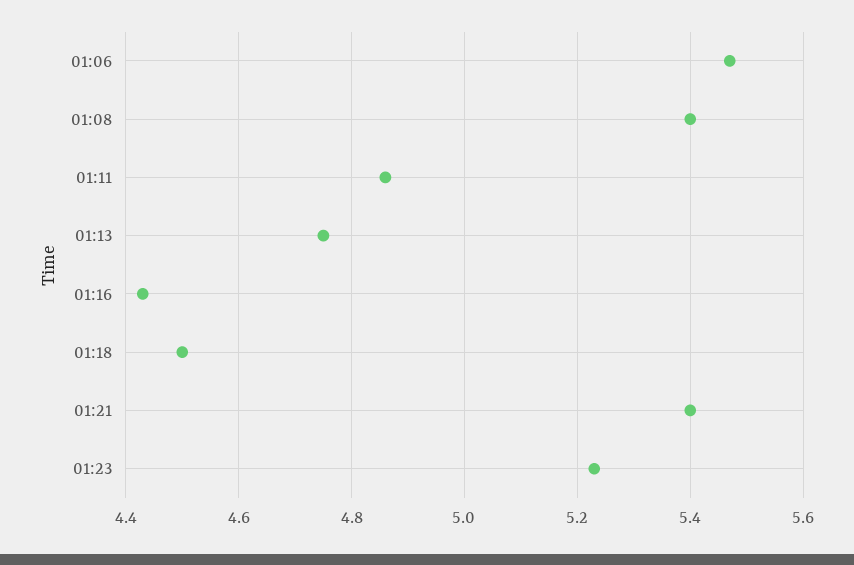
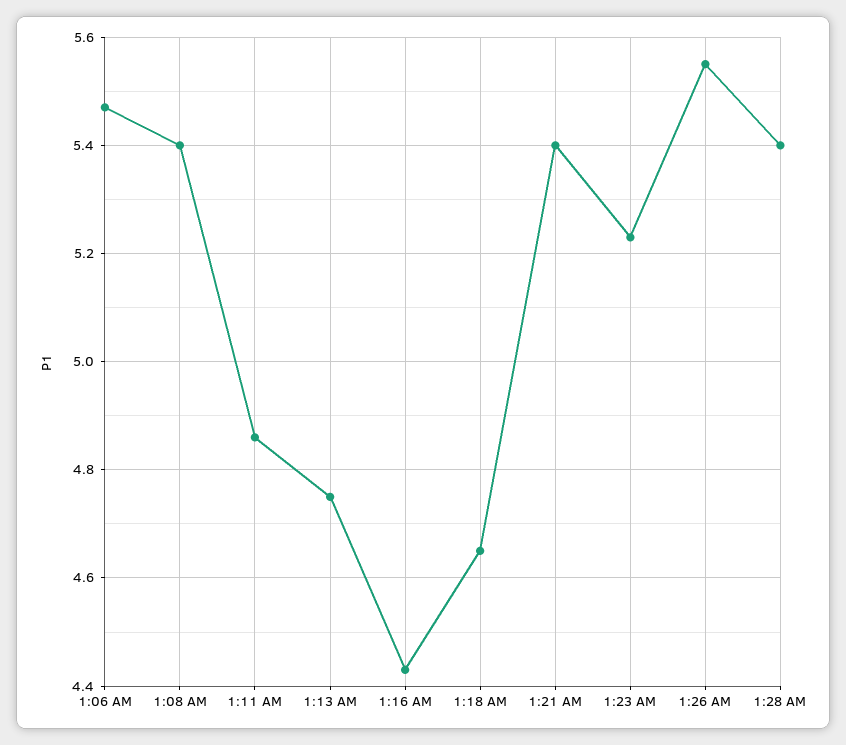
01:18: 4.5 -> 4.65
1:26 AM: none -> 5.55
1:28 AM: none -> 5.4

